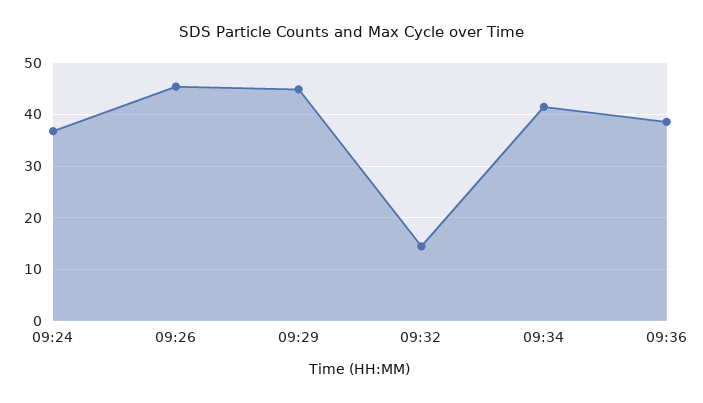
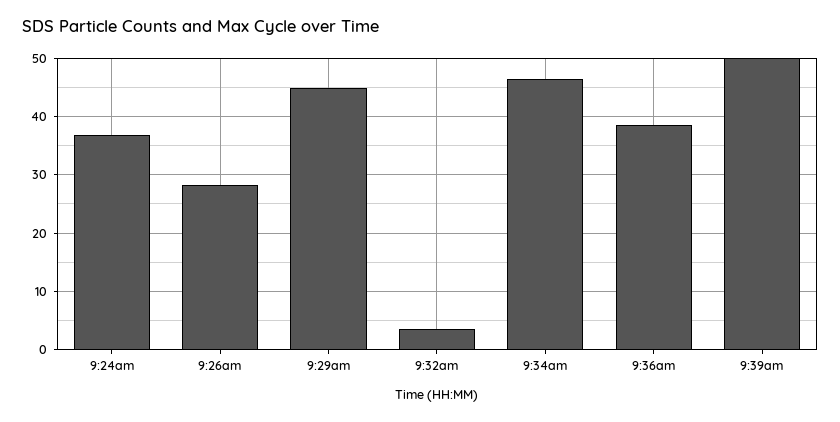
09:26: 46 -> 28
09:32: 14 -> 4
09:34: 42 -> 46
9:39am: none -> 50

